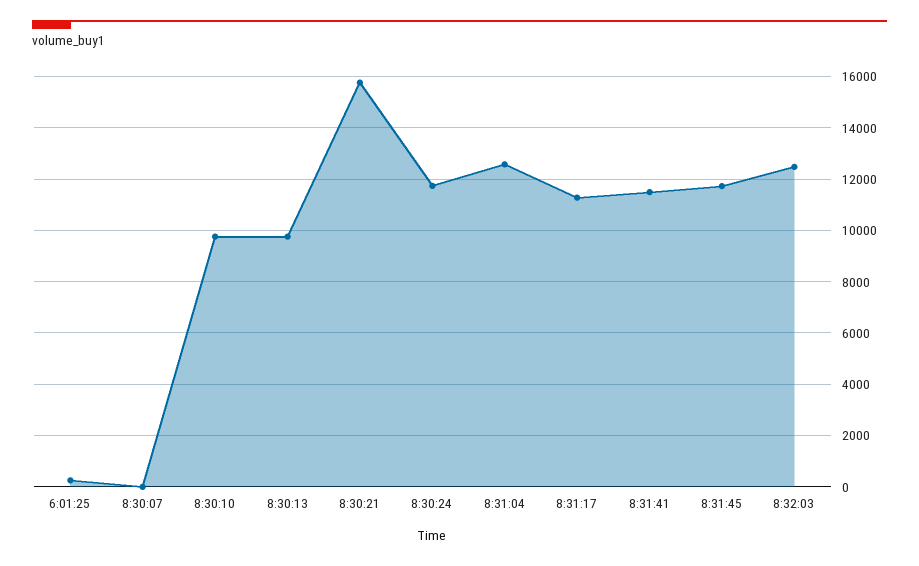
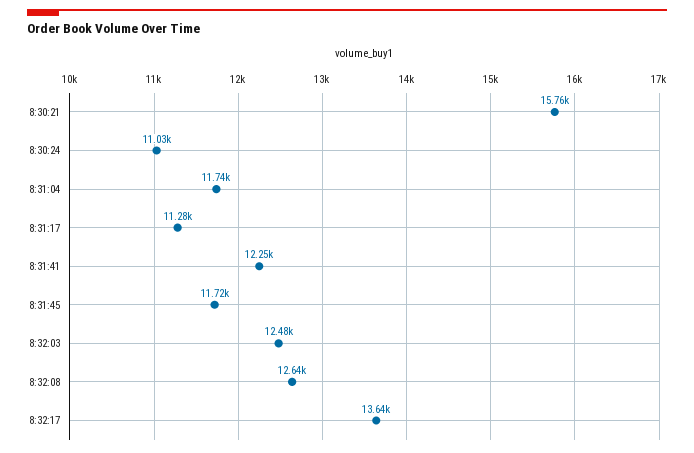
6:01:25: 250 -> none
8:30:07: 0 -> none
8:30:10: 9750 -> none
8:30:13: 9750 -> none
8:30:24: 11750 -> 11030
8:31:04: 12500 -> 11740
8:31:41: 11500 -> 12250
8:32:08: none -> 12640
8:32:17: none -> 13640

